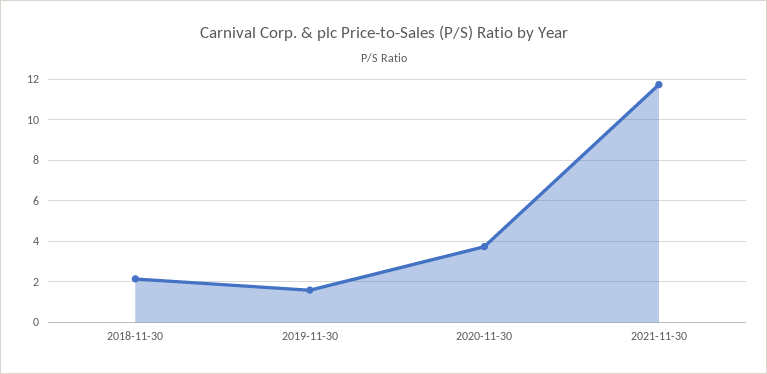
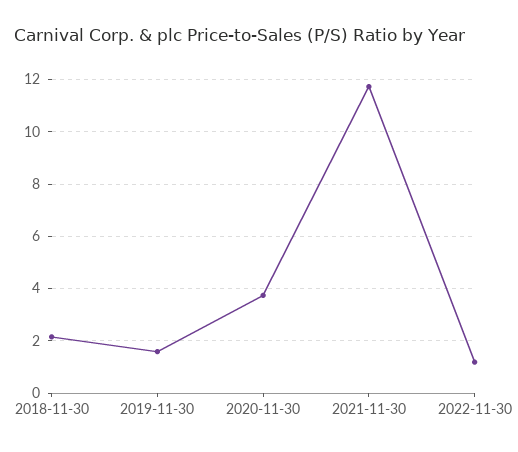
2022-11-30: none -> 1.25

